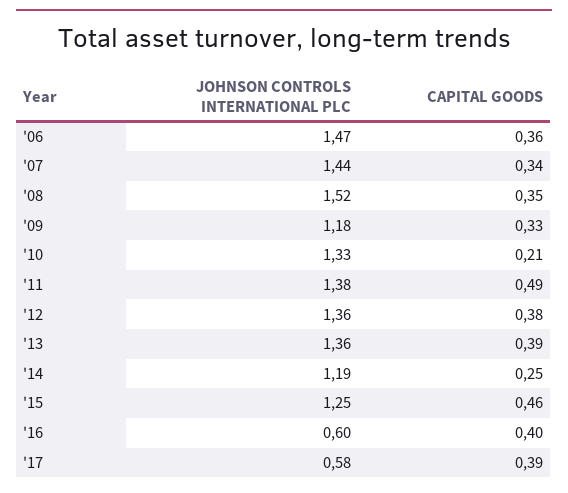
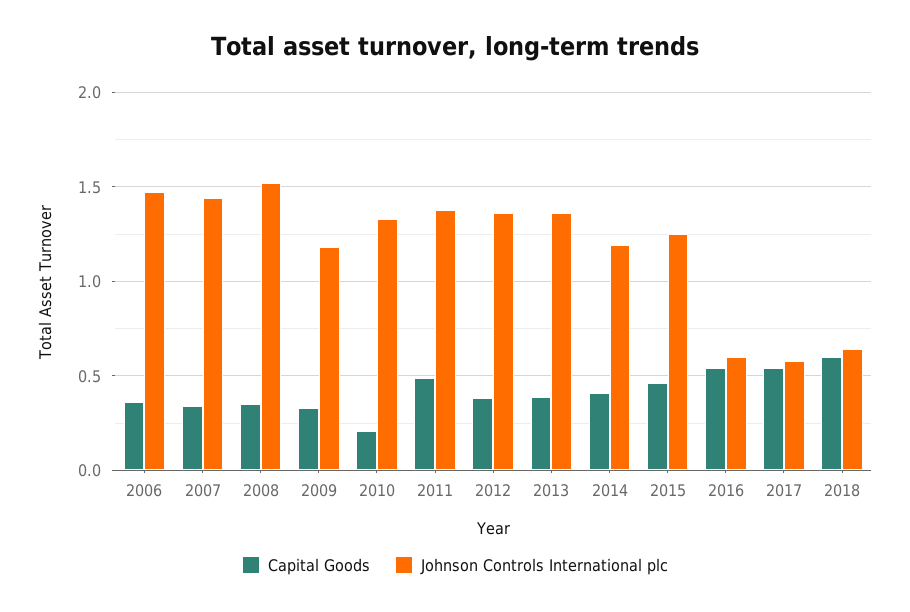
CAPITAL GOODS, '14: 0.25 -> 0.4
CAPITAL GOODS, '16: 0.4 -> 0.55
CAPITAL GOODS, '17: 0.39 -> 0.55
CAPITAL GOODS, 2018: none -> 0.6
JOHNSON CONTROLS INTERNATIONAL PLC, 2018: none -> 0.65

